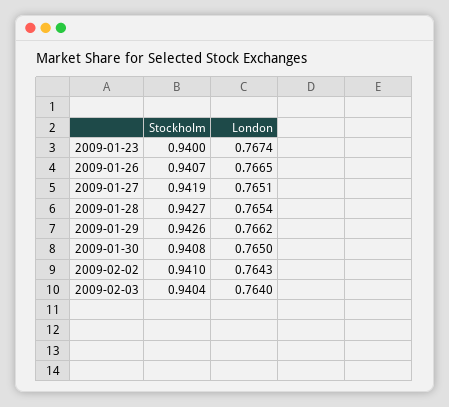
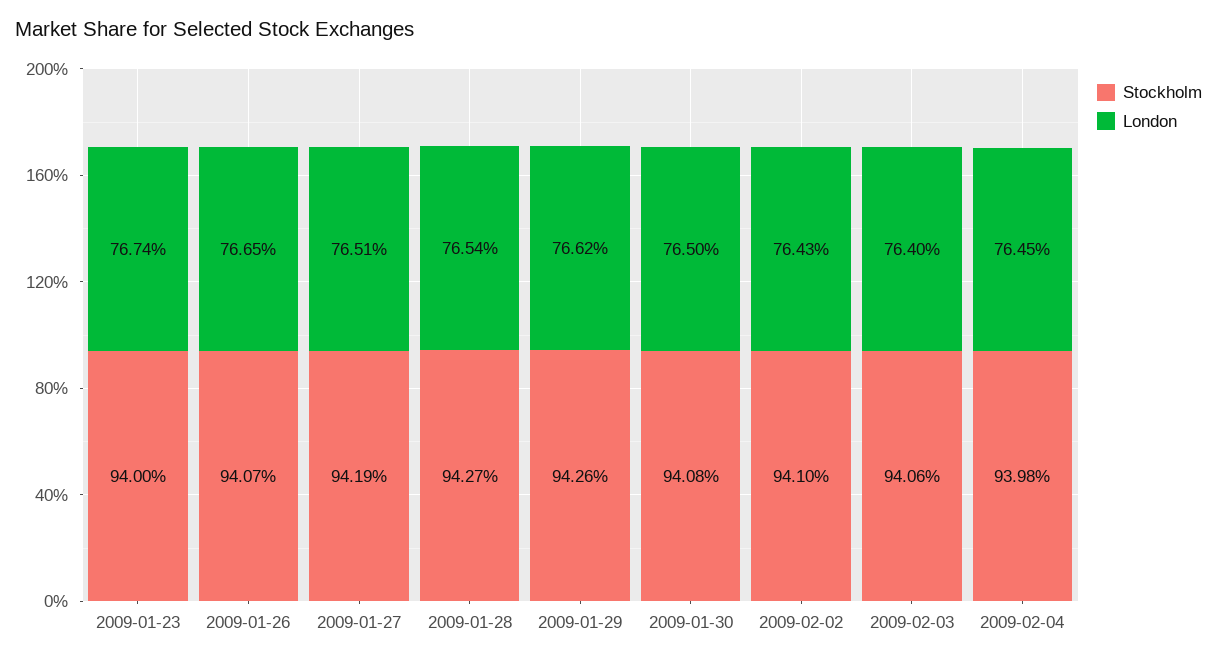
Stockholm, 2009-02-03: 0.9404 -> 0.9406
Stockholm, 2009-02-04: none -> 0.9398
London, 2009-02-04: none -> 0.7645

